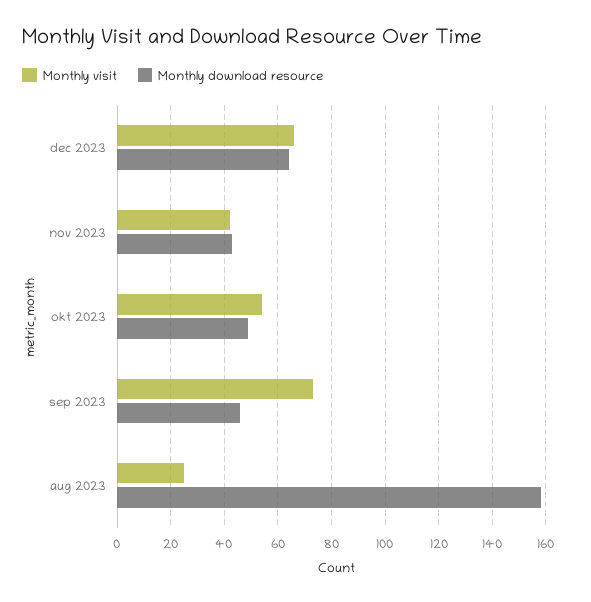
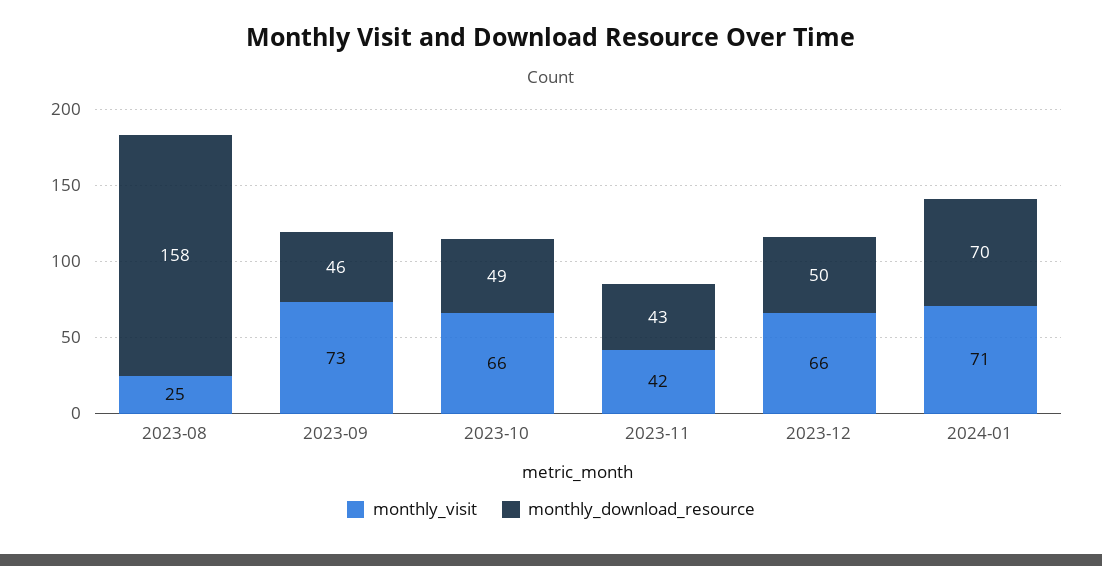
Monthly download resource, dec 2023: 65 -> 50
Monthly visit, okt 2023: 55 -> 66
Monthly visit, 2024-01: none -> 71
Monthly download resource, 2024-01: none -> 70

